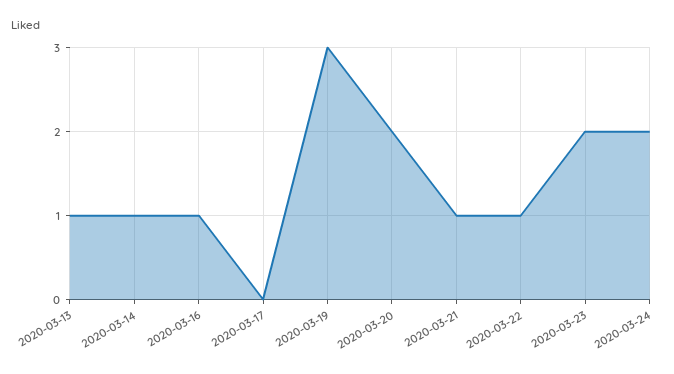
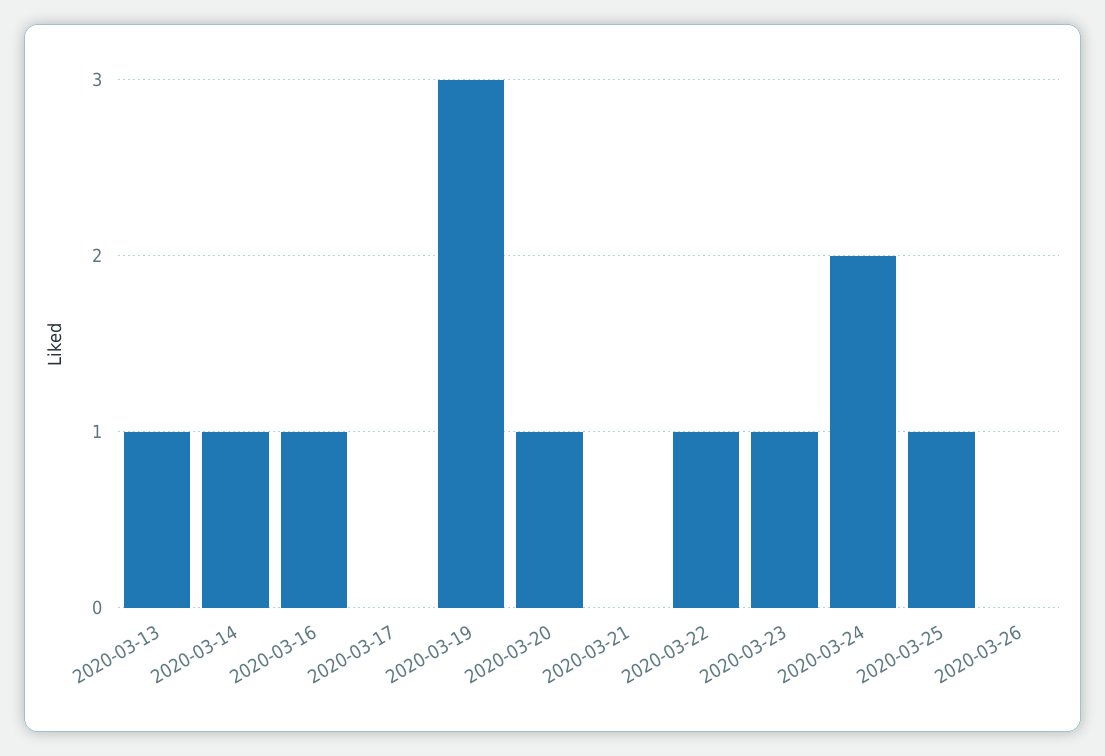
2020-03-20: 2 -> 1
2020-03-21: 1 -> 0
2020-03-23: 2 -> 1
2020-03-25: none -> 1
2020-03-26: none -> 0

